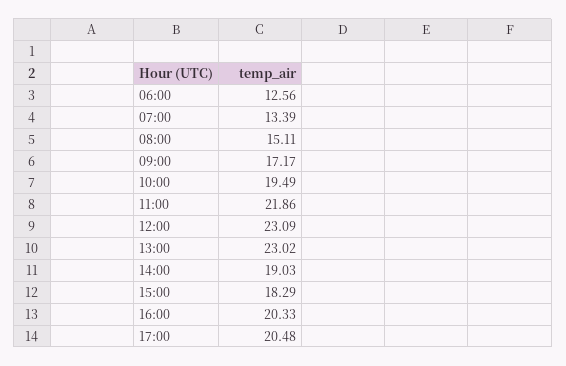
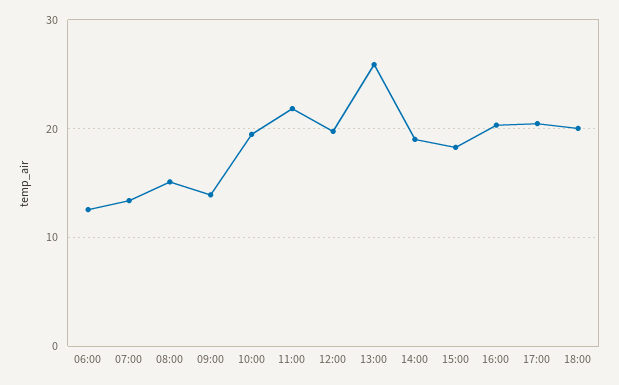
09:00: 17.17 -> 14
12:00: 23.09 -> 20
13:00: 23.02 -> 26
18:00: none -> 20

